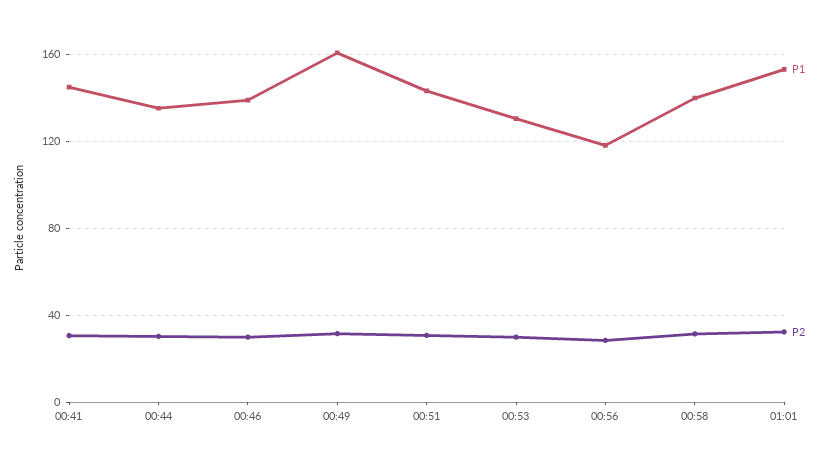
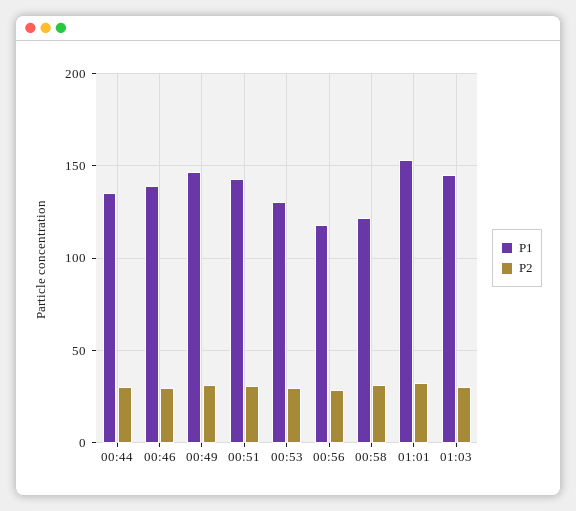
P1, 00:41: 145 -> none
P2, 00:41: 30 -> none
P1, 00:49: 160 -> 145
P1, 00:58: 140 -> 120
P1, 01:03: none -> 145
P2, 01:03: none -> 30

